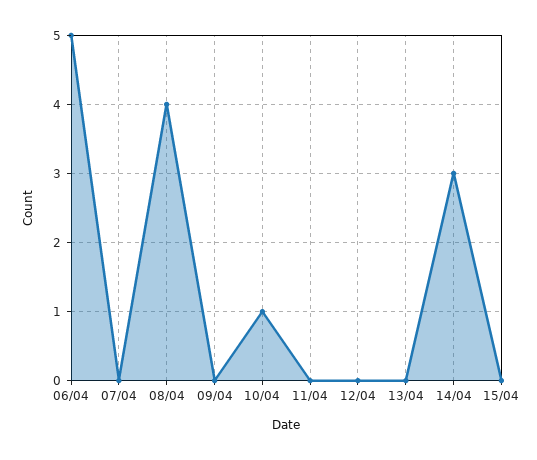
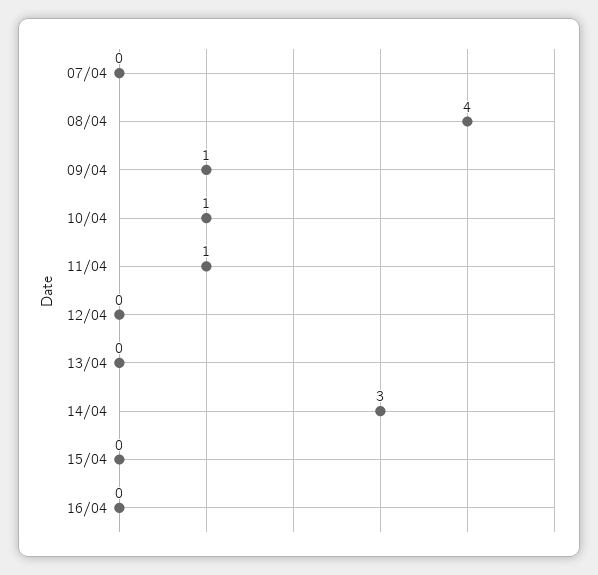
06/04: 5 -> none
09/04: 0 -> 1
11/04: 0 -> 1
16/04: none -> 0

